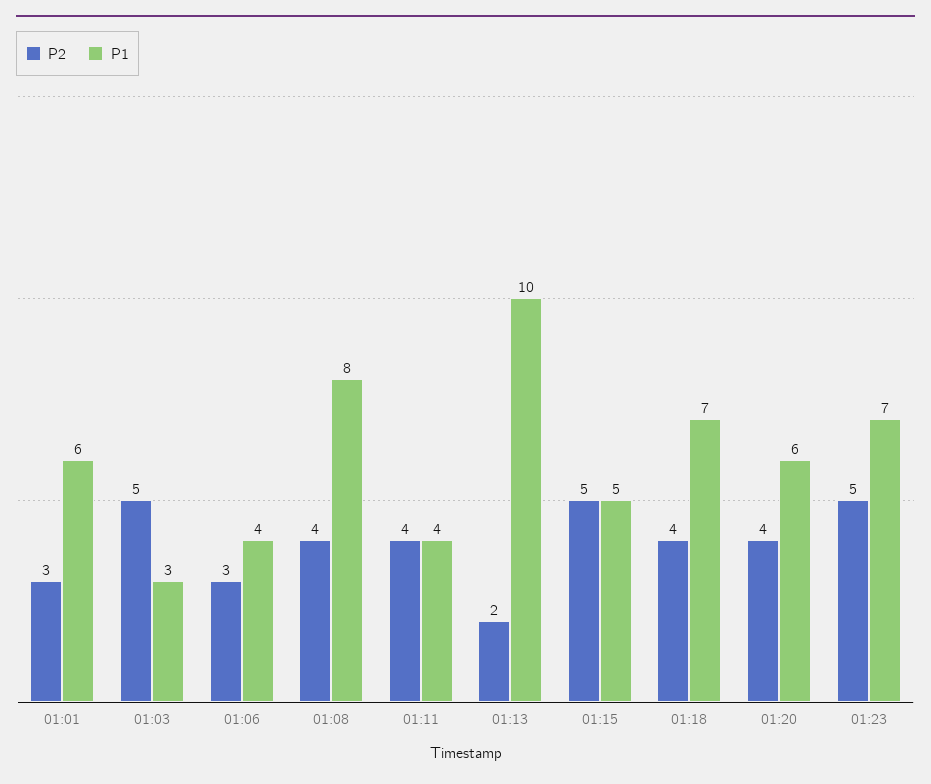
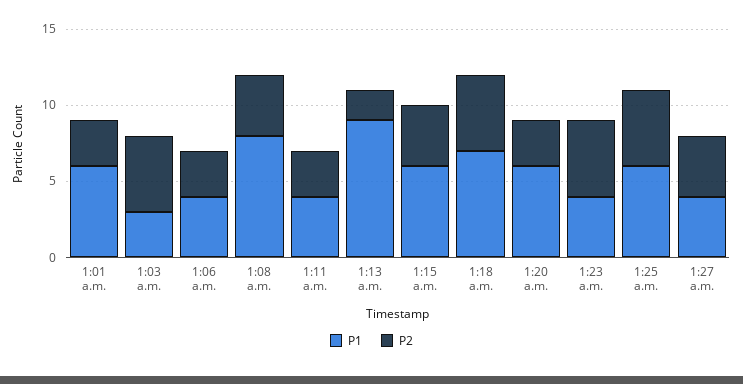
P2, 01:11: 4 -> 3
P1, 01:13: 10 -> 9
P2, 01:15: 5 -> 4
P1, 01:15: 5 -> 6
P2, 01:18: 4 -> 5
P2, 01:20: 4 -> 3
P1, 01:23: 7 -> 4
P1, 1:25 a.m.: none -> 6
P2, 1:25 a.m.: none -> 5
P1, 1:27 a.m.: none -> 4
P2, 1:27 a.m.: none -> 4

